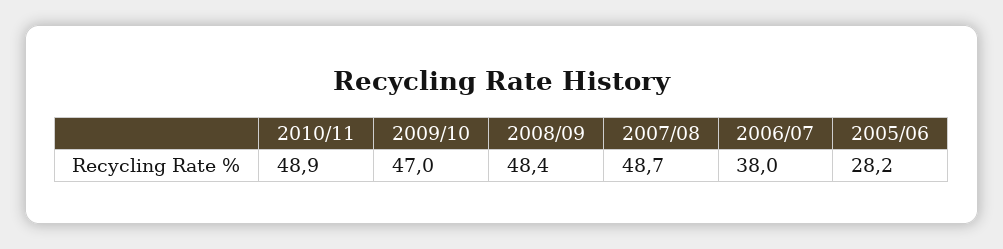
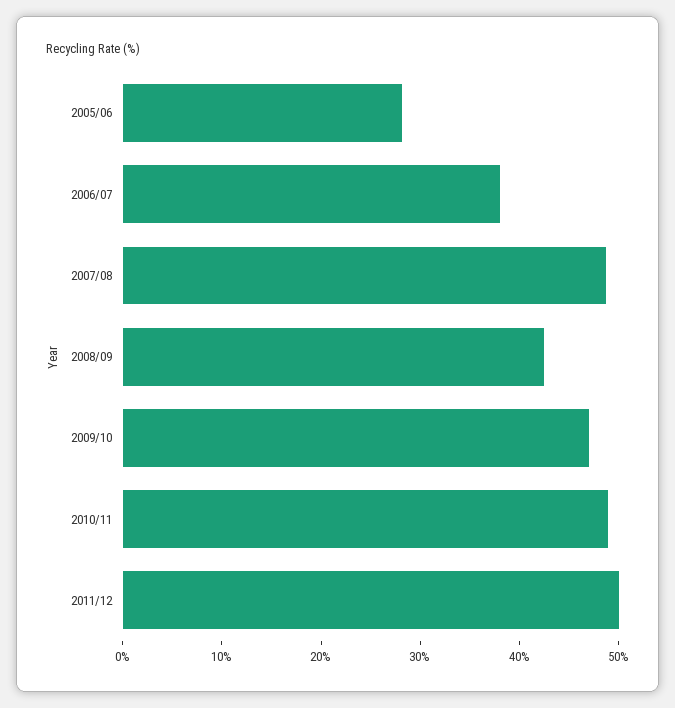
2008/09: 48.4 -> 42
2011/12: none -> 50

